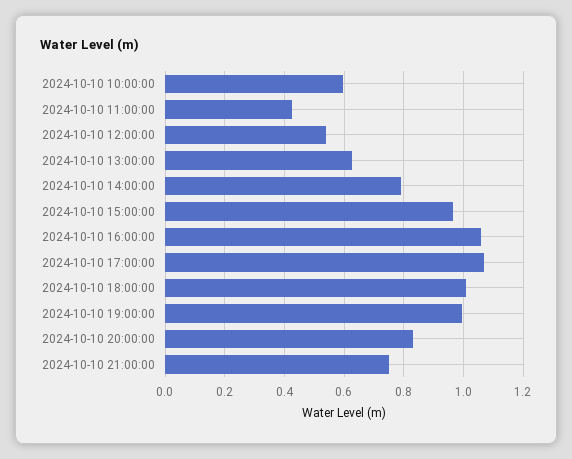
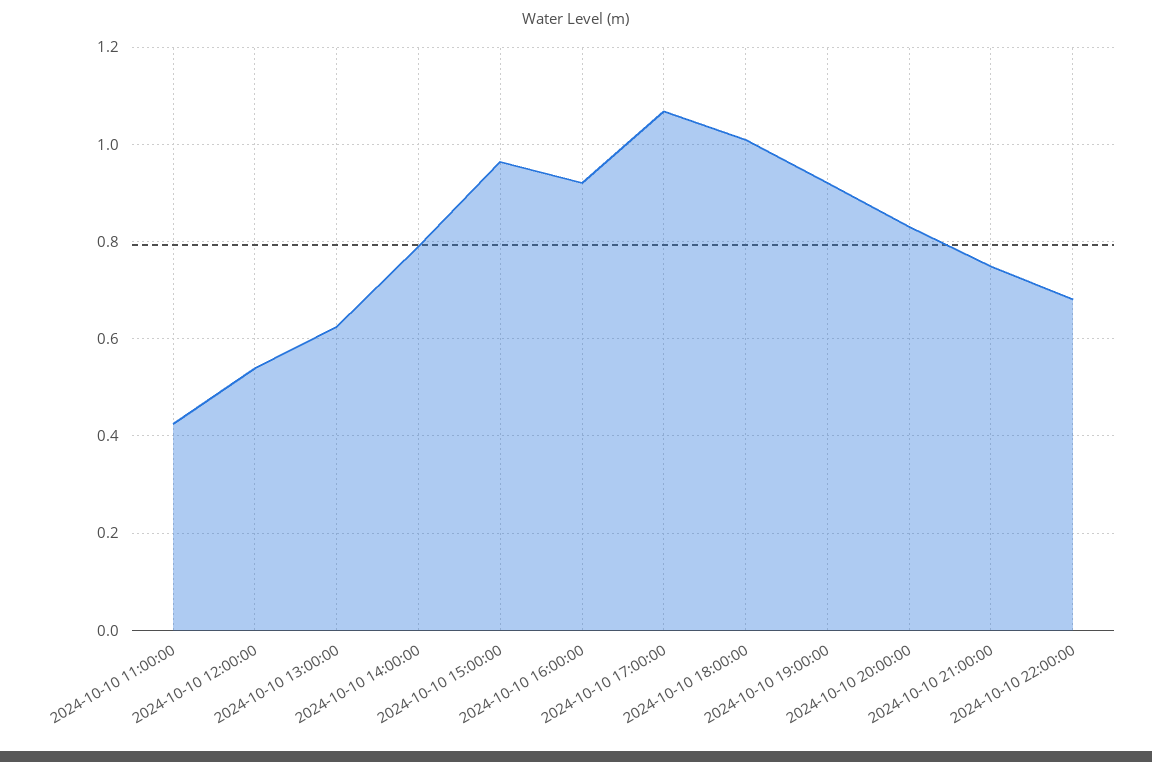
2024-10-10 10:00:00: 0.6 -> none
2024-10-10 16:00:00: 1.05 -> 0.92
2024-10-10 19:00:00: 1 -> 0.92
2024-10-10 22:00:00: none -> 0.68

